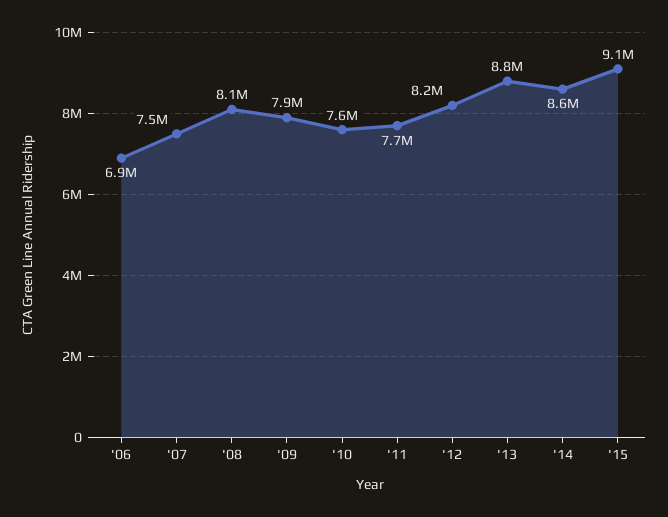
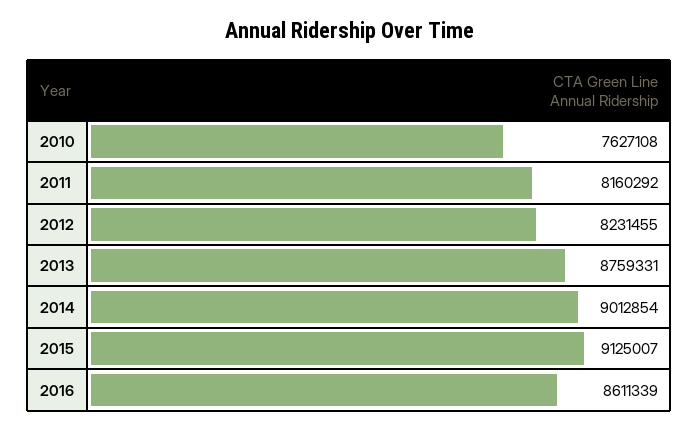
'06: 6900000 -> none
'07: 7500000 -> none
'08: 8100000 -> none
'09: 7900000 -> none
'11: 7700000 -> 8160292
'14: 8600000 -> 9012854
2016: none -> 8611339

